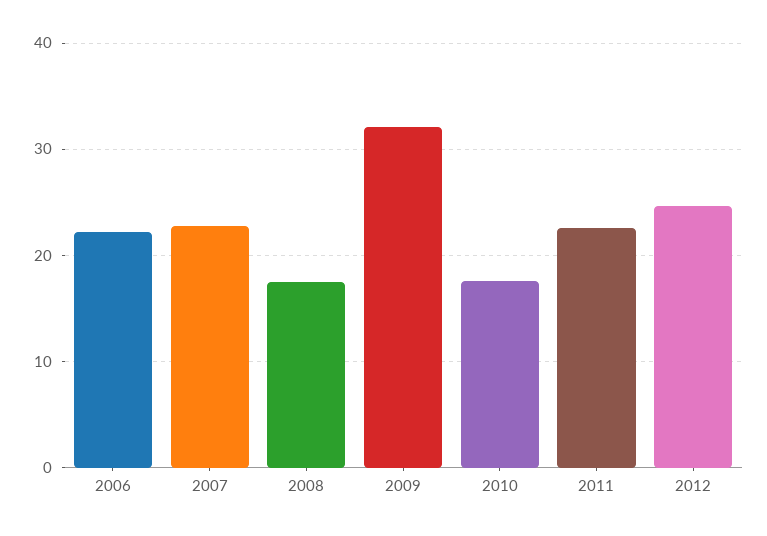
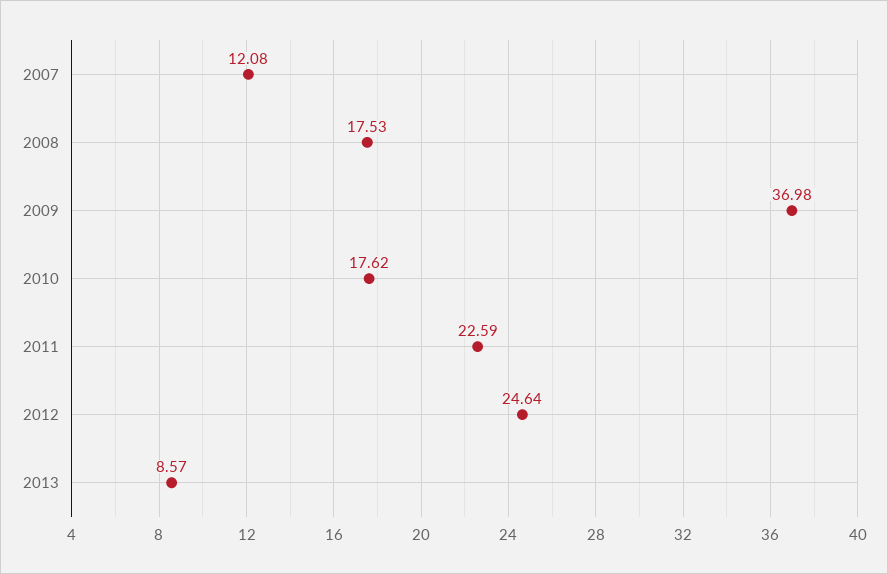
2006: 22 -> none
2007: 23 -> 12.08
2009: 32 -> 36.98
2013: none -> 8.57

